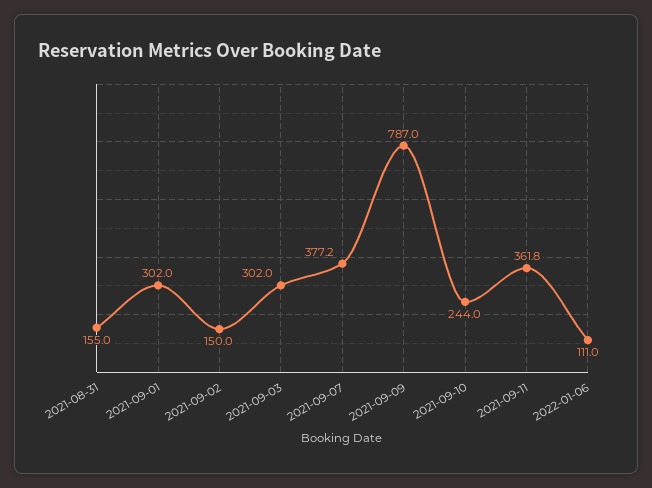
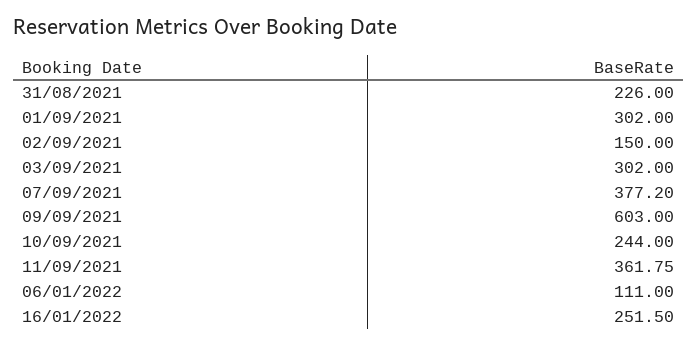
2021-08-31: 155 -> 226
2021-09-09: 787 -> 603
16/01/2022: none -> 251.5

